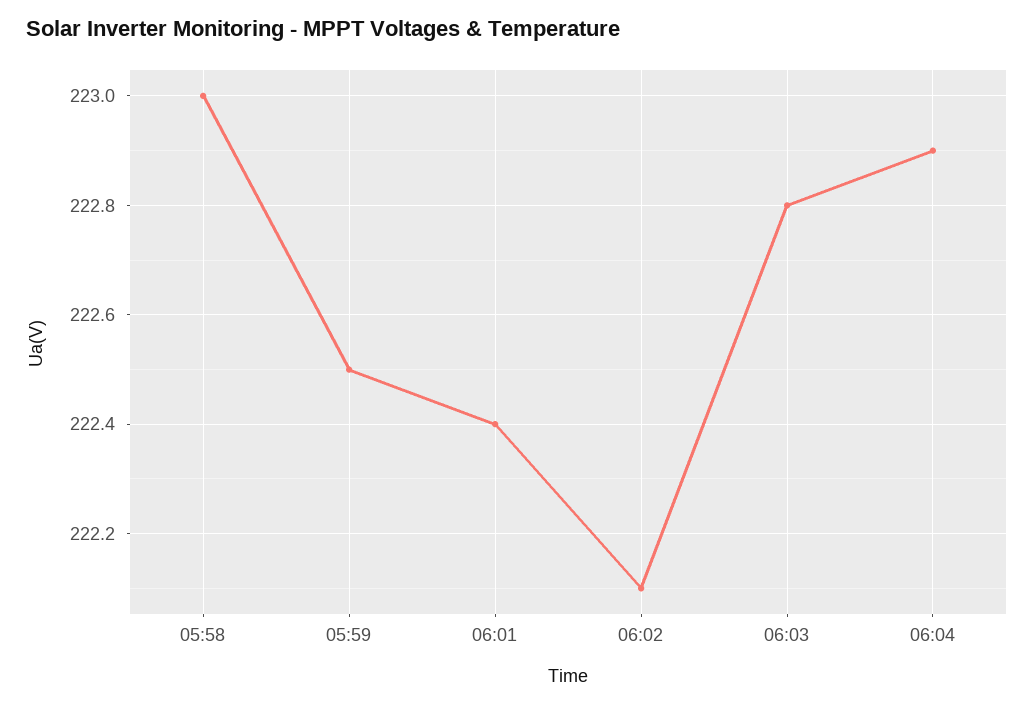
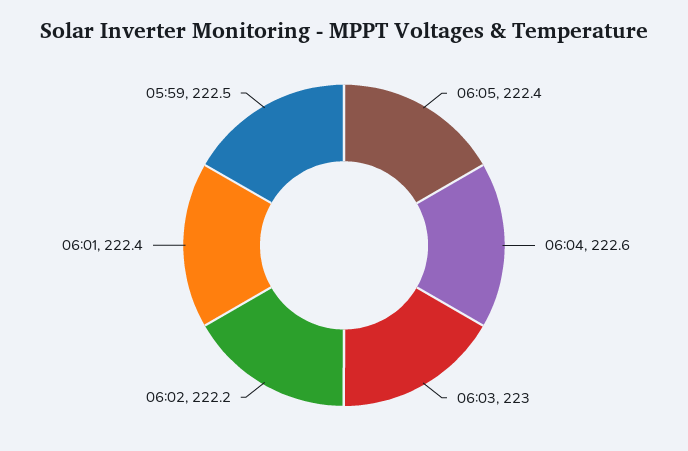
05:58: 223 -> none
06:02: 222.1 -> 222.2
06:03: 222.8 -> 223
06:04: 222.9 -> 222.6
06:05: none -> 222.4

